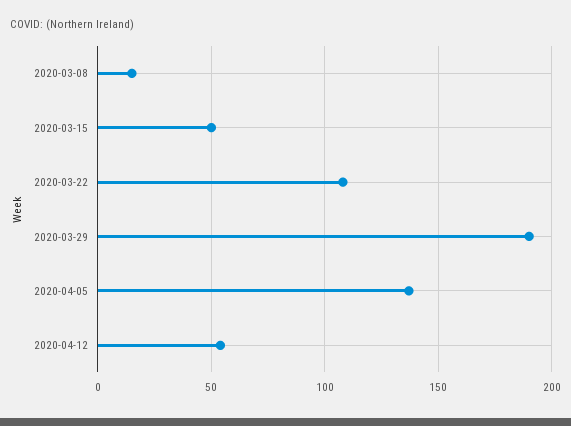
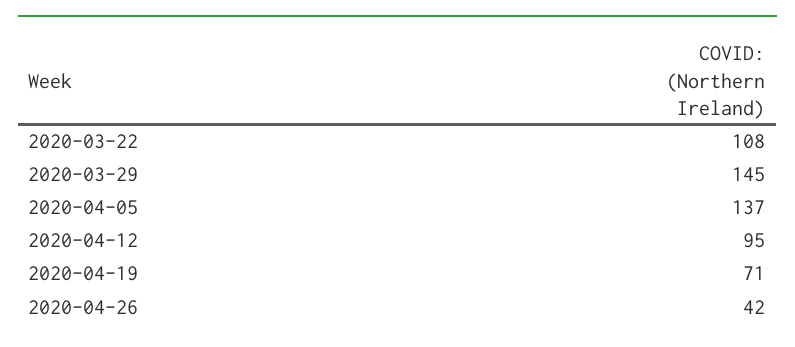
2020-03-08: 15 -> none
2020-03-15: 50 -> none
2020-03-29: 190 -> 145
2020-04-12: 55 -> 95
2020-04-19: none -> 71
2020-04-26: none -> 42

